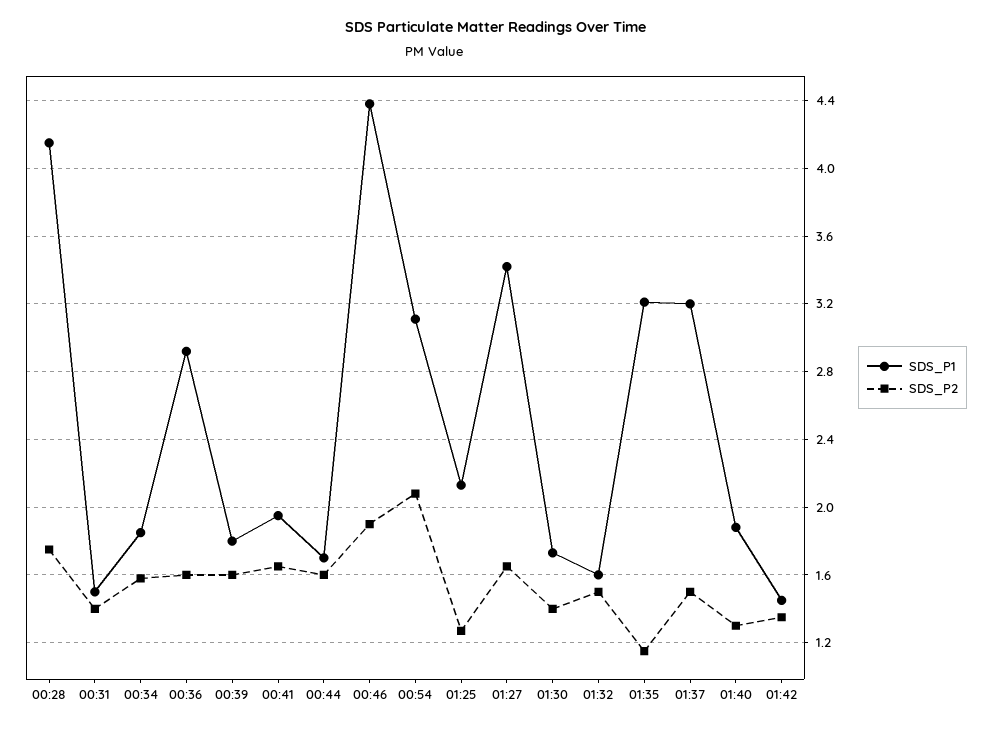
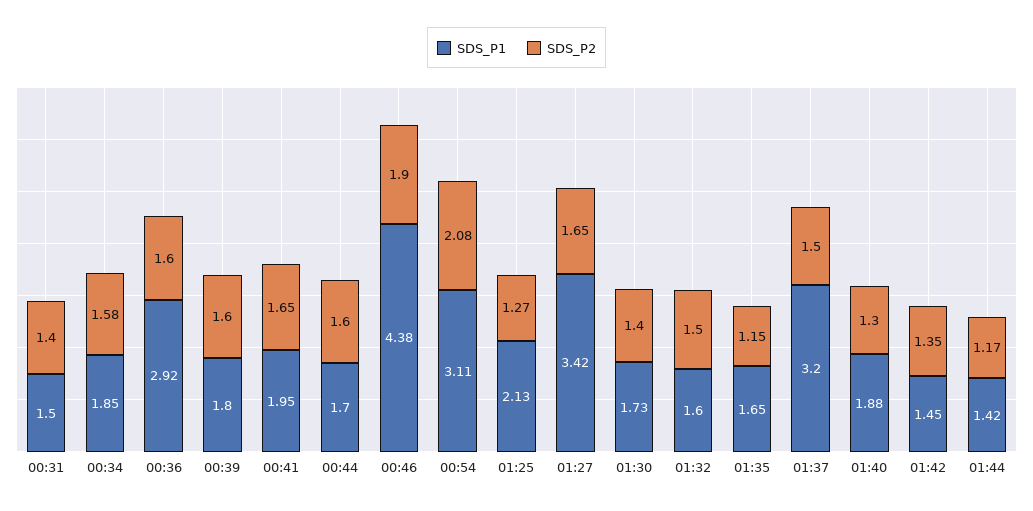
SDS_P1, 00:28: 4.15 -> none
SDS_P2, 00:28: 1.75 -> none
SDS_P1, 01:35: 3.2 -> 1.65
SDS_P1, 01:44: none -> 1.42
SDS_P2, 01:44: none -> 1.17

